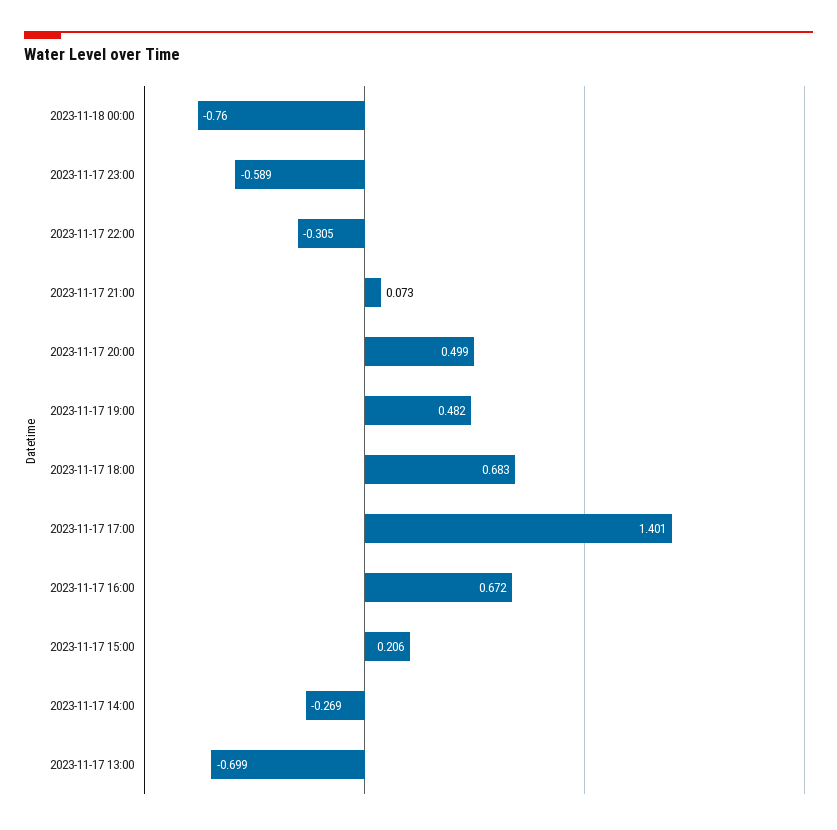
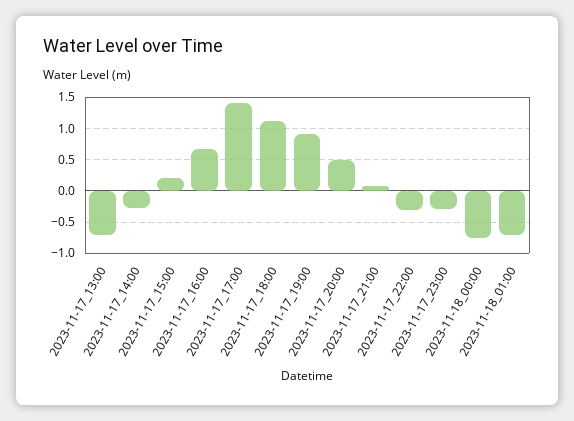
2023-11-17 23:00: -0.589 -> -0.3
2023-11-17 19:00: 0.482 -> 0.9
2023-11-17 18:00: 0.683 -> 1.1
2023-11-18_01:00: none -> -0.7

